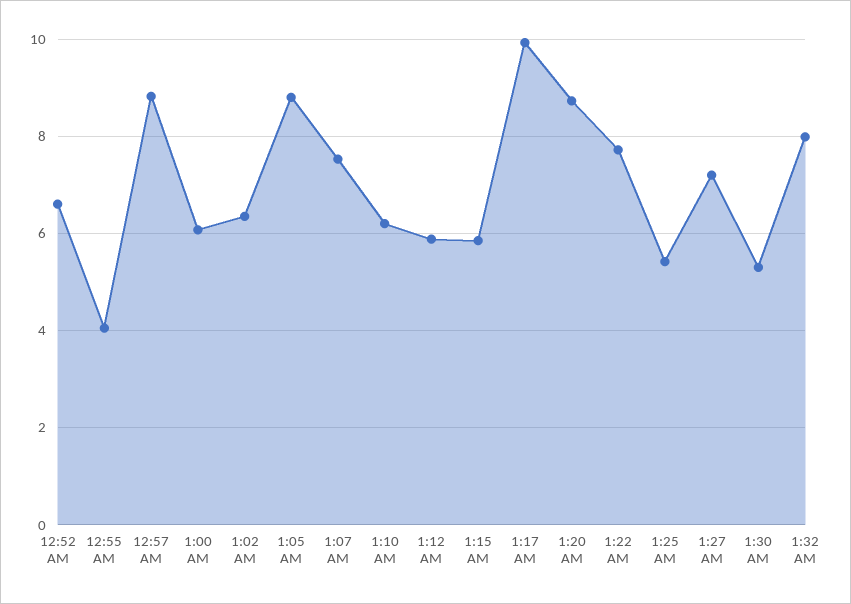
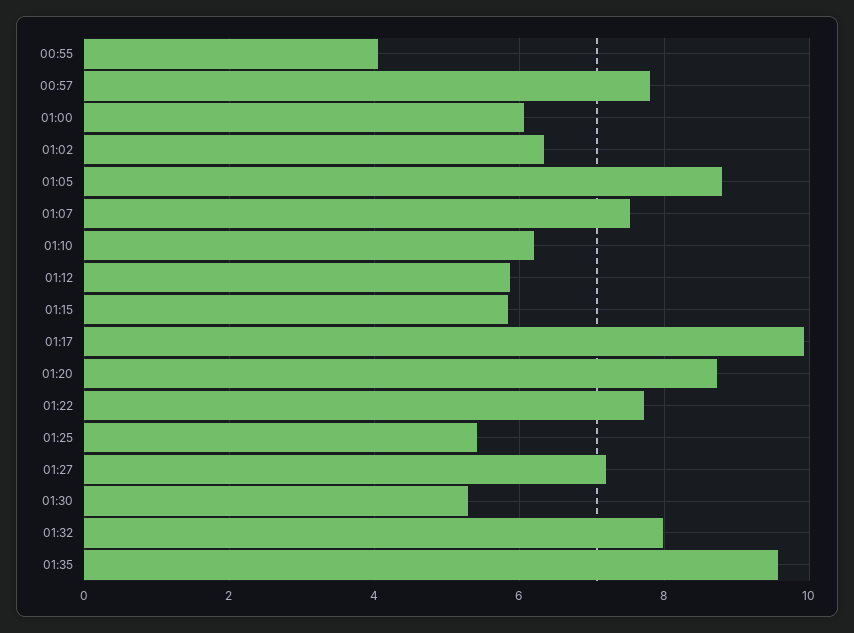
12:52 AM: 6.6 -> none
12:57 AM: 8.8 -> 7.8
01:35: none -> 9.6

